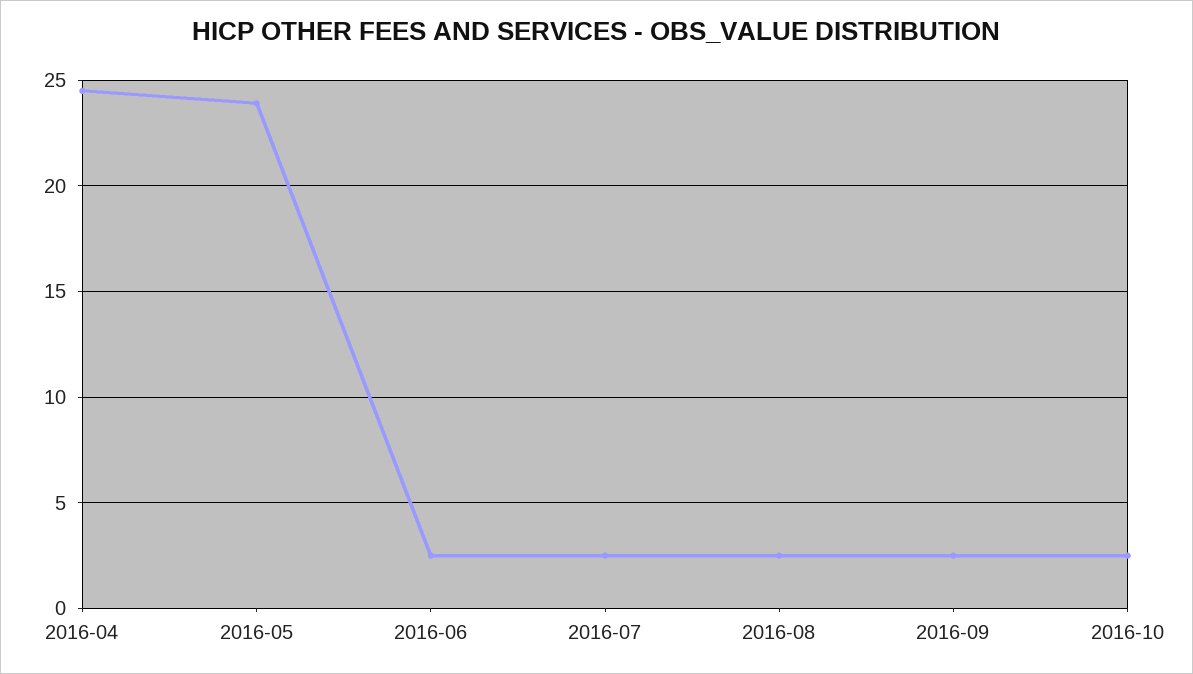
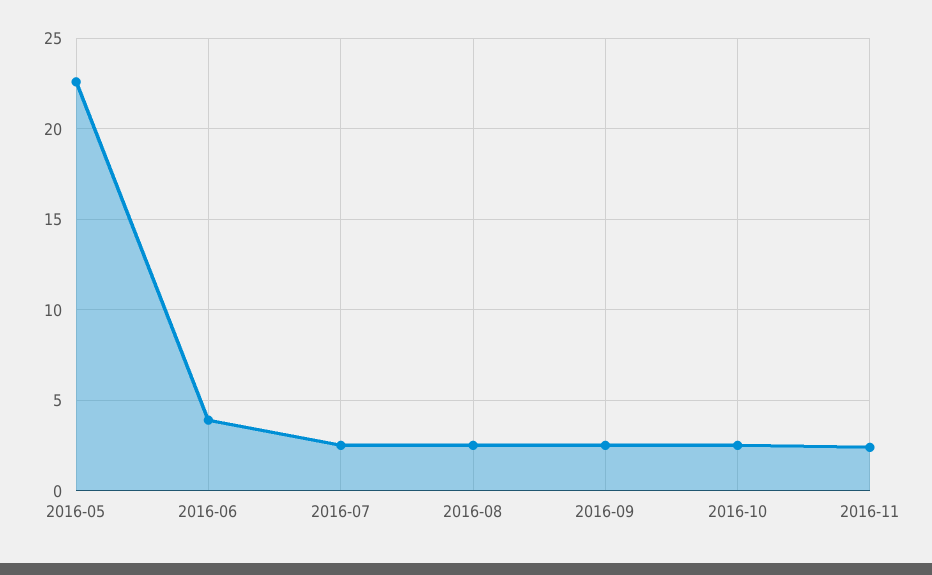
2016-04: 24.5 -> none
2016-05: 24 -> 22.5
2016-06: 2.5 -> 4
2016-11: none -> 2.5

